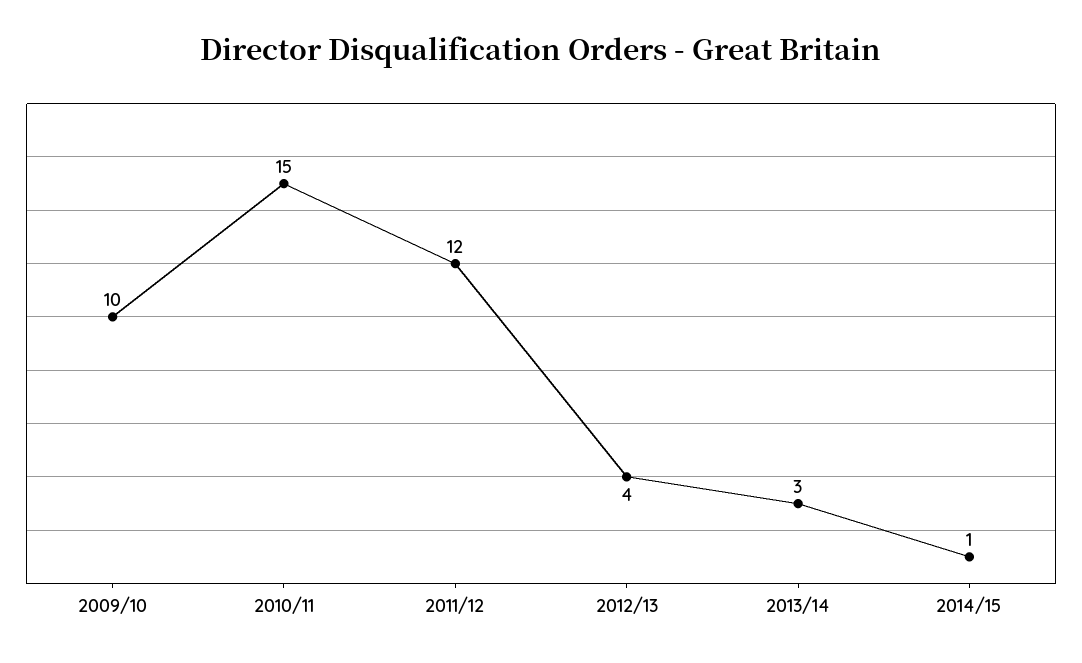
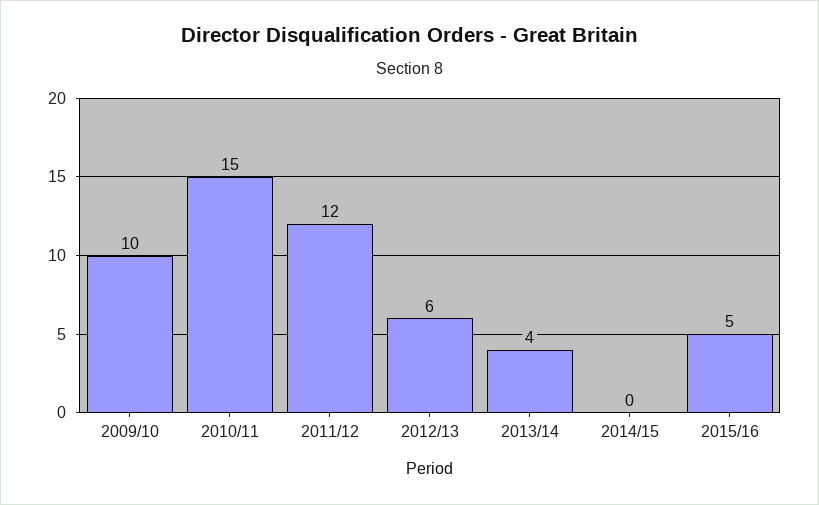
2012/13: 4 -> 6
2013/14: 3 -> 4
2014/15: 1 -> 0
2015/16: none -> 5

